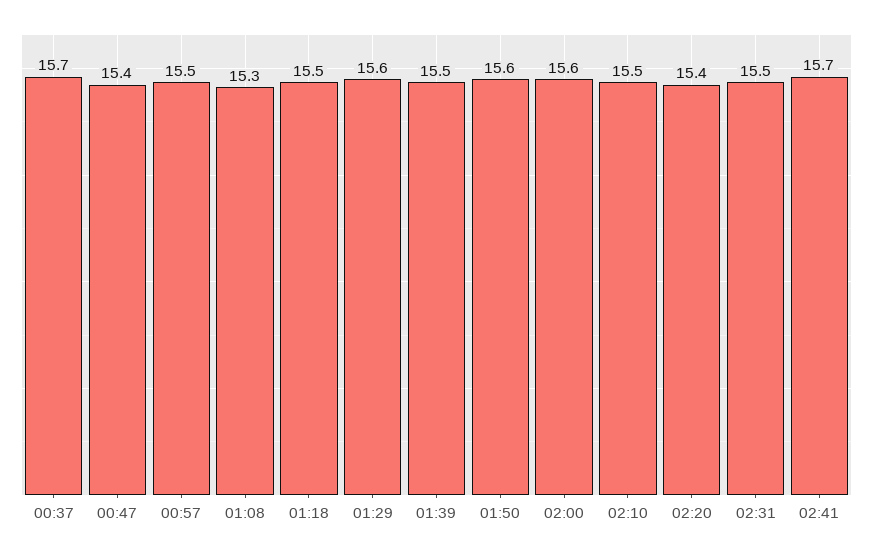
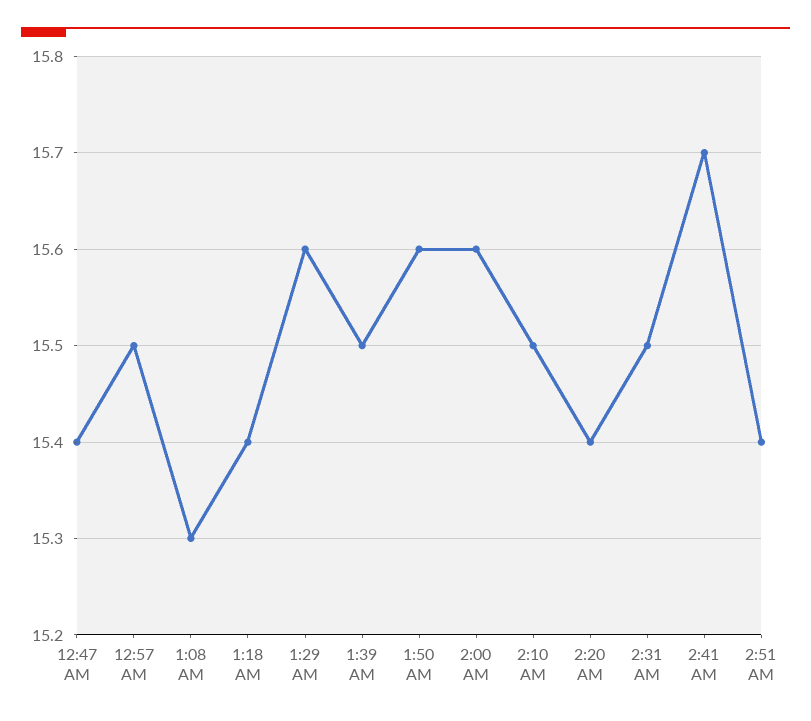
00:37: 15.7 -> none
01:18: 15.5 -> 15.4
2:51 AM: none -> 15.4

